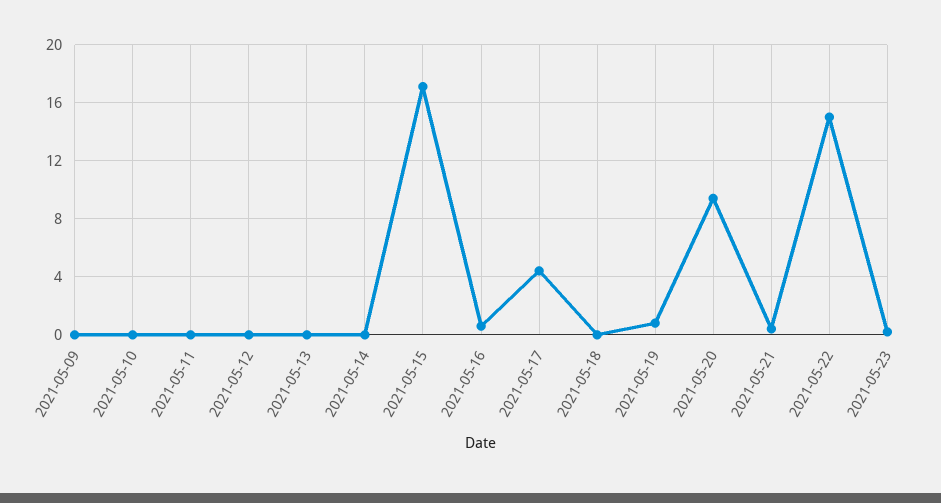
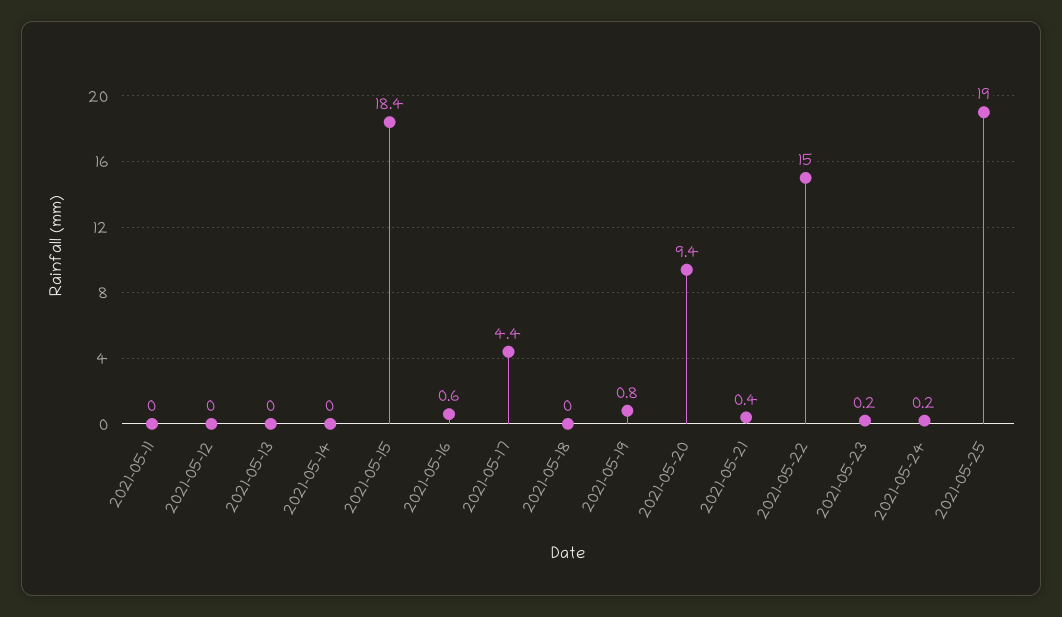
2021-05-09: 0 -> none
2021-05-10: 0 -> none
2021-05-15: 17 -> 18.4
2021-05-24: none -> 0.2
2021-05-25: none -> 19

